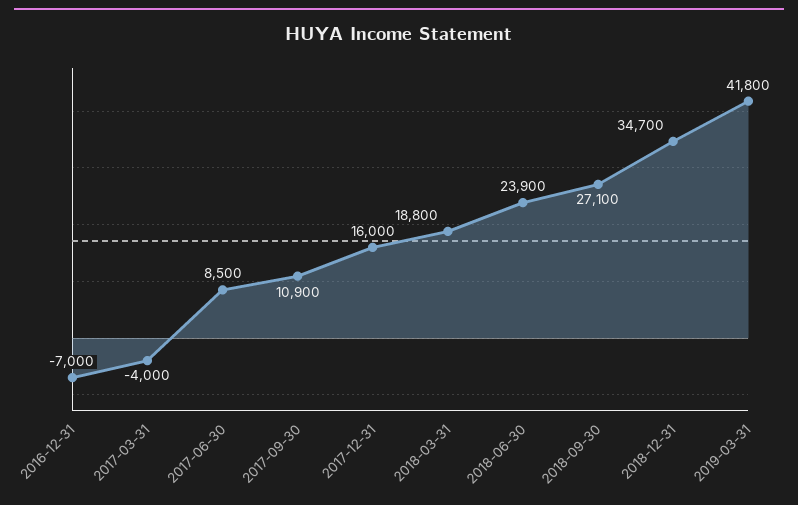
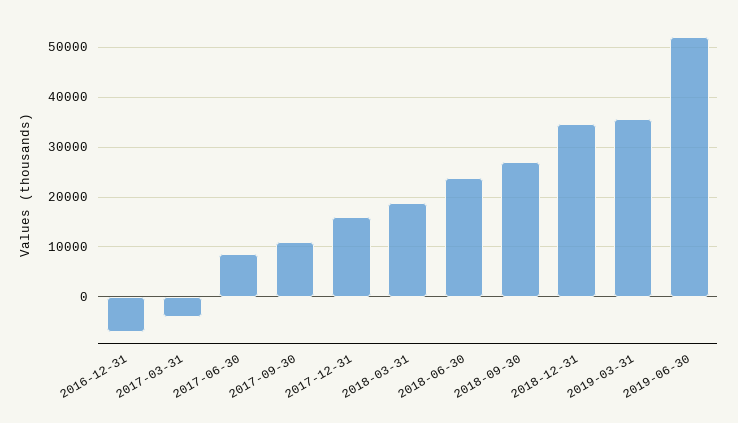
2019-03-31: 41800 -> 36000
2019-06-30: none -> 52000

